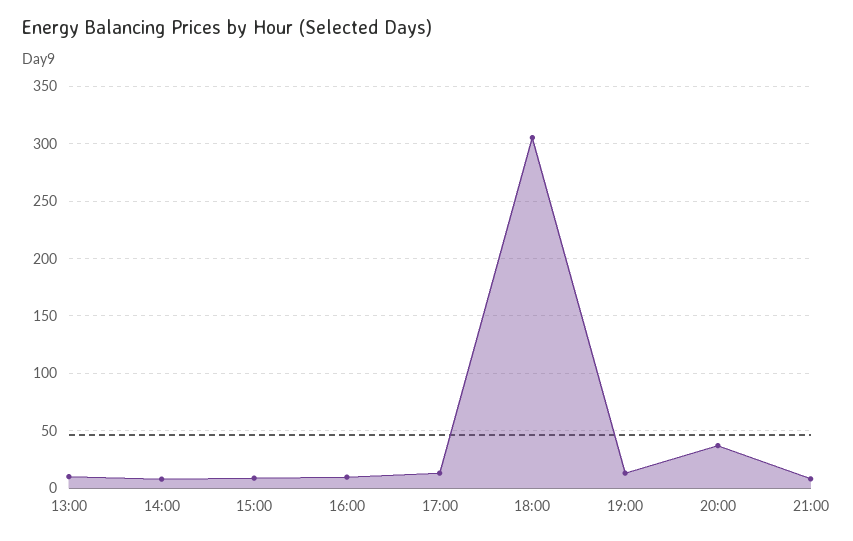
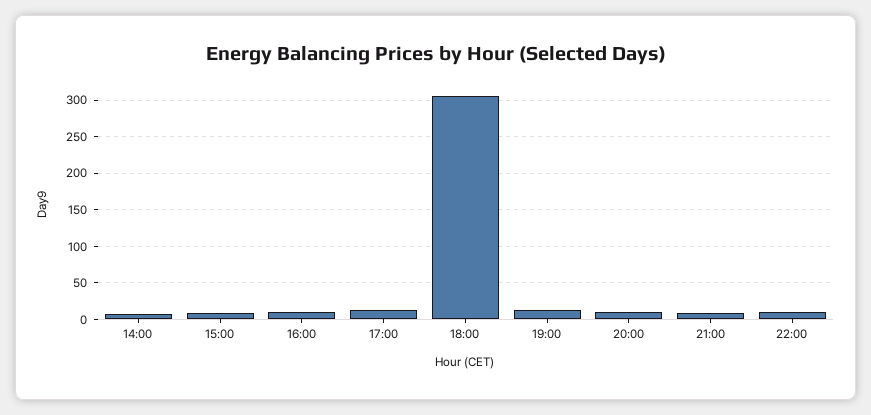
13:00: 10 -> none
20:00: 40 -> 10
22:00: none -> 10

